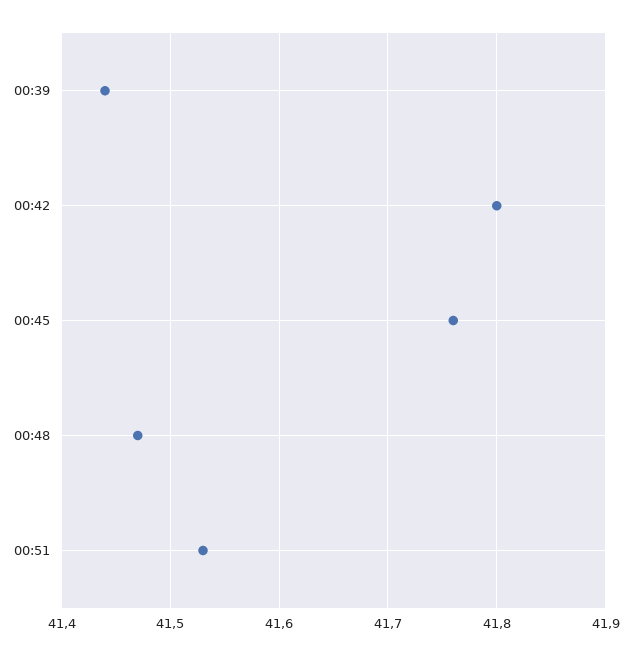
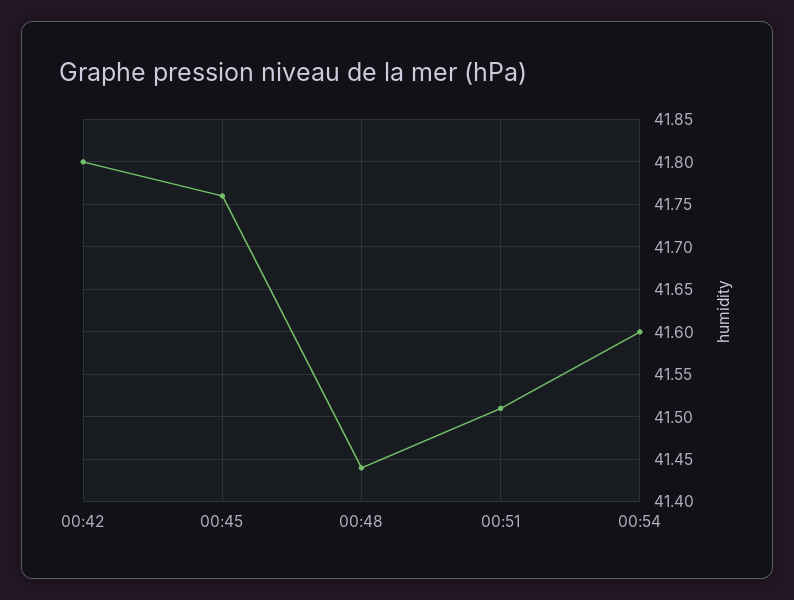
00:39: 41.44 -> none
00:48: 41.47 -> 41.44
00:51: 41.53 -> 41.51
00:54: none -> 41.6

